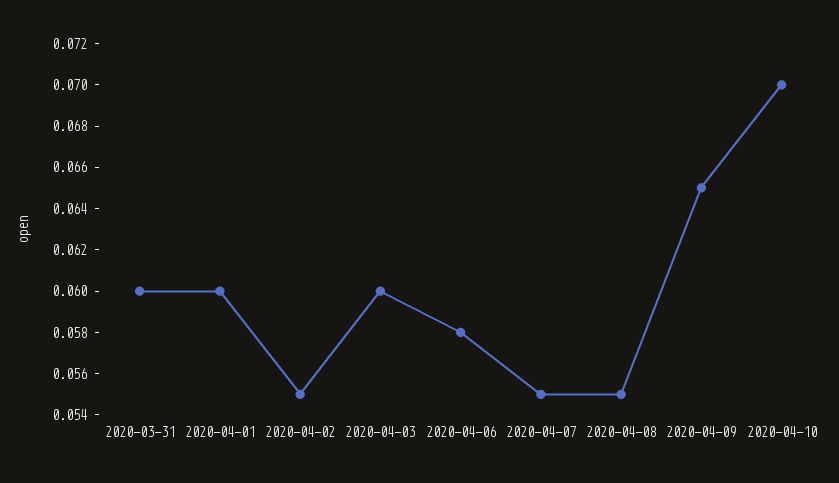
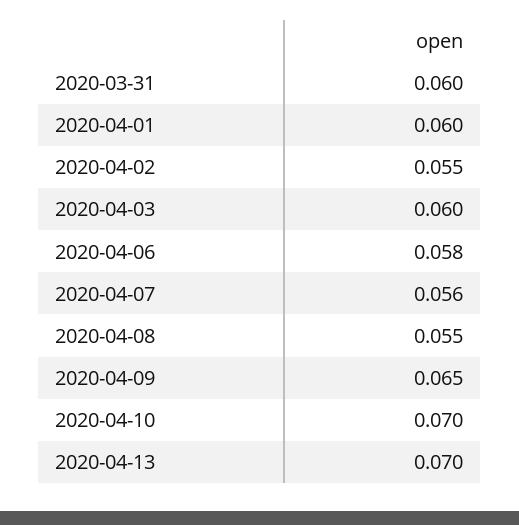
2020-04-07: 0.055 -> 0.056
2020-04-13: none -> 0.07

